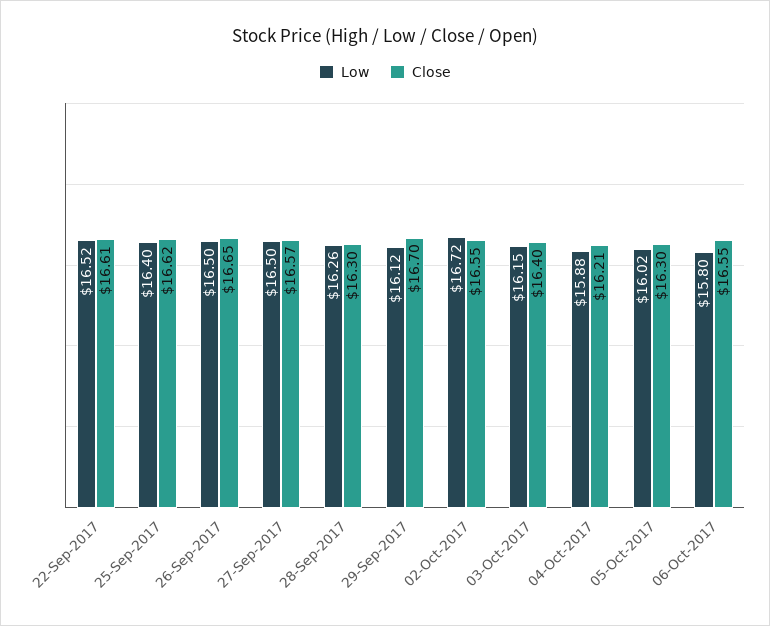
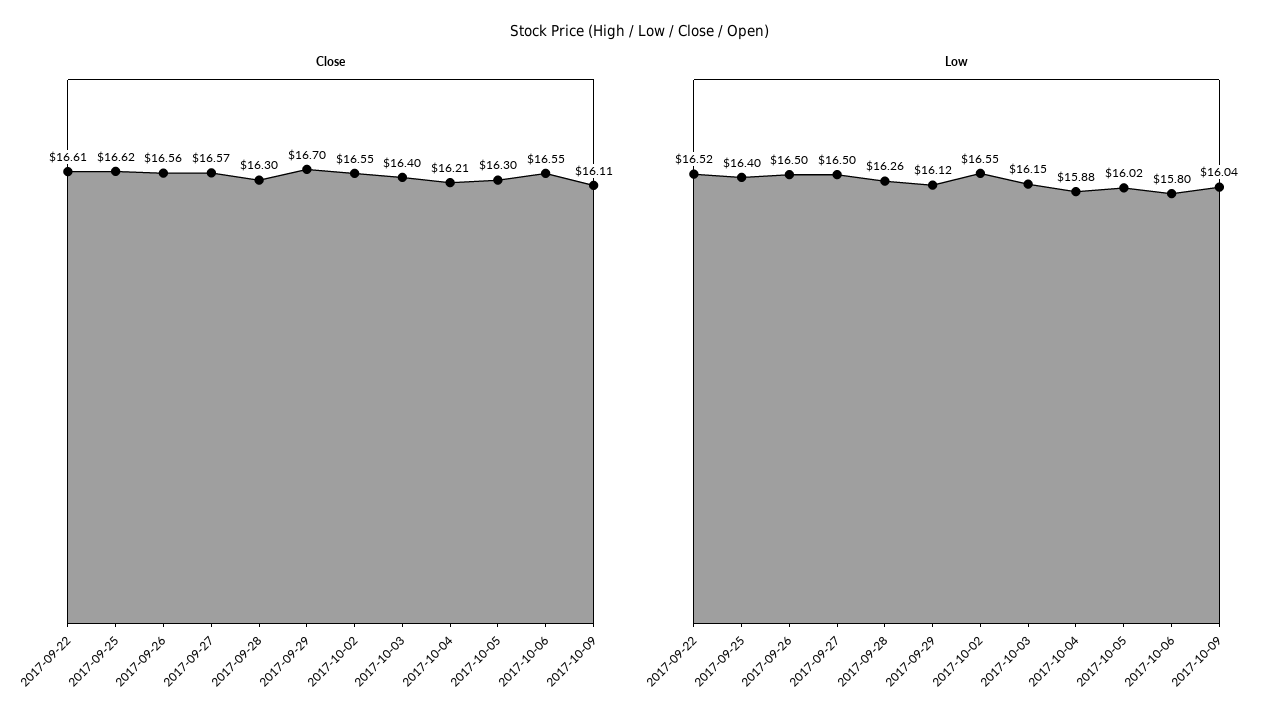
Close, 26-Sep-2017: 16.65 -> 16.56
Low, 02-Oct-2017: 16.72 -> 16.55
Close, 2017-10-09: none -> 16.11
Low, 2017-10-09: none -> 16.04

